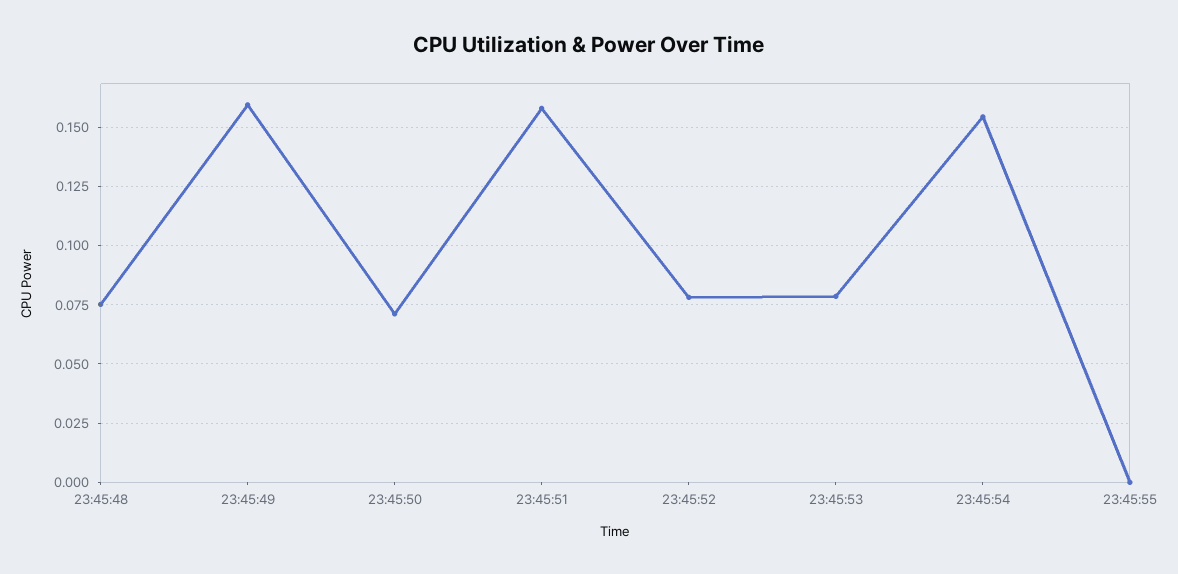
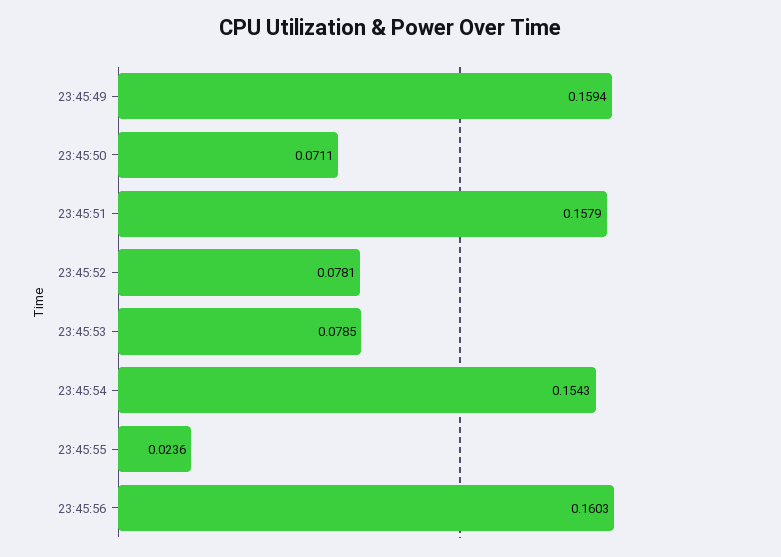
23:45:48: 0.075 -> none
23:45:55: 0 -> 0.0236
23:45:56: none -> 0.1603

